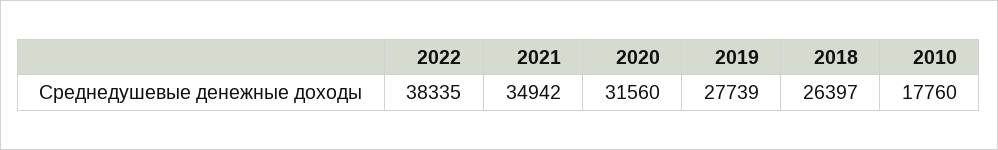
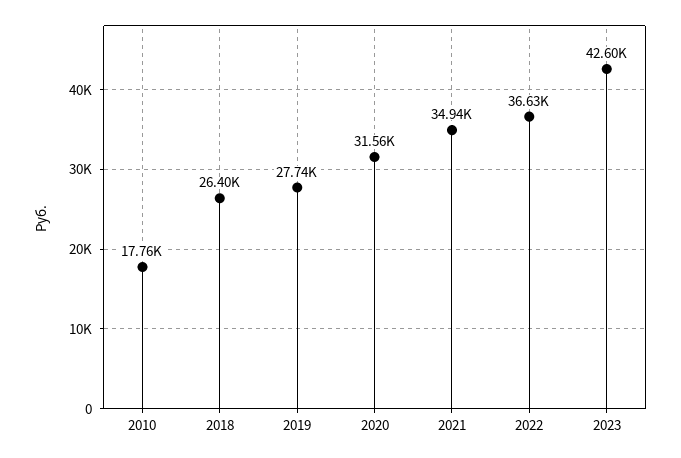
2022: 38335 -> 36630
2023: none -> 42600

